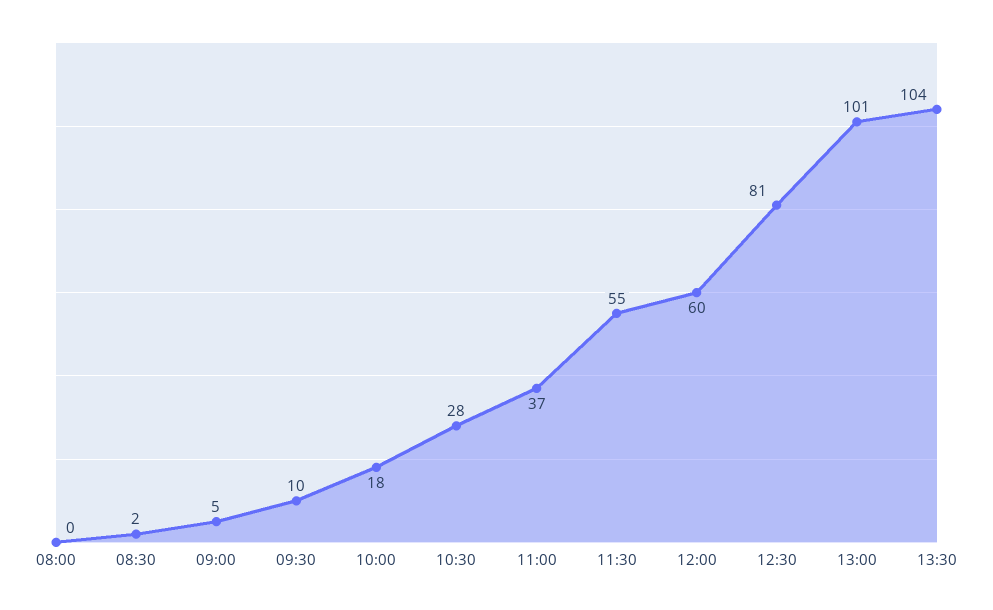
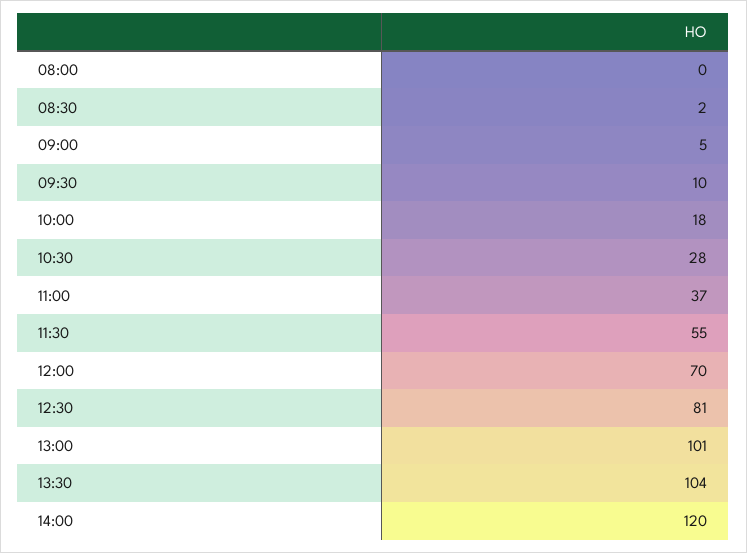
12:00: 60 -> 70
14:00: none -> 120

